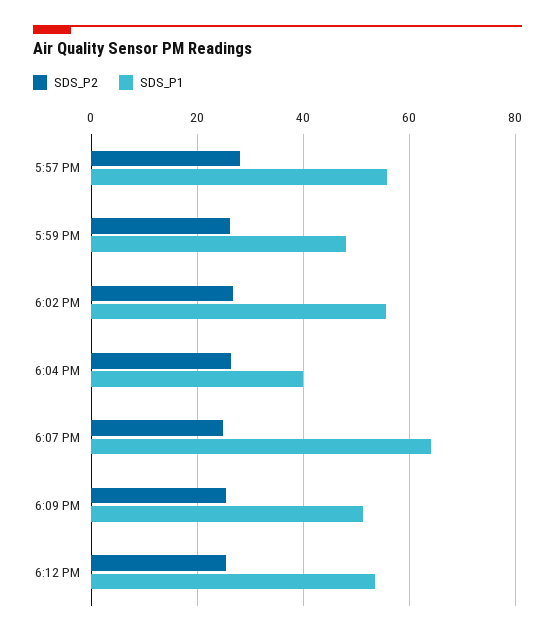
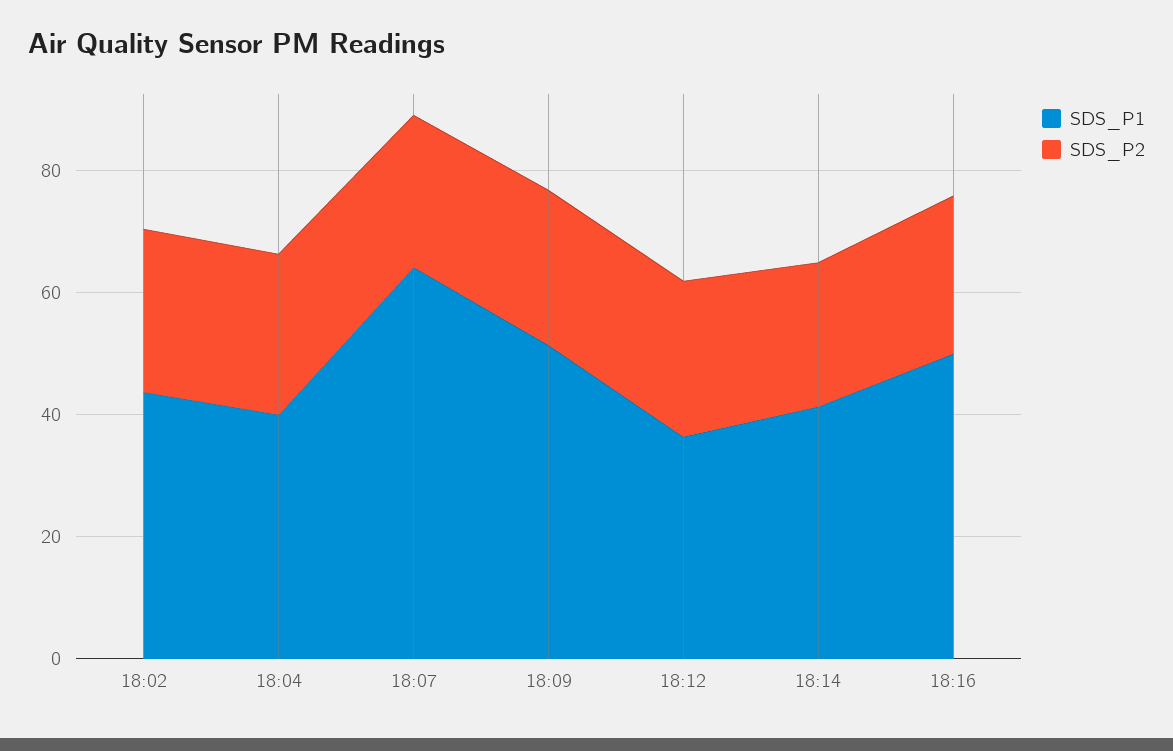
SDS_P2, 5:57 PM: 28 -> none
SDS_P1, 5:57 PM: 56 -> none
SDS_P2, 5:59 PM: 26 -> none
SDS_P1, 5:59 PM: 48 -> none
SDS_P1, 6:02 PM: 56 -> 45
SDS_P1, 6:12 PM: 54 -> 35
SDS_P1, 18:14: none -> 40
SDS_P2, 18:14: none -> 25
SDS_P1, 18:16: none -> 50
SDS_P2, 18:16: none -> 25

